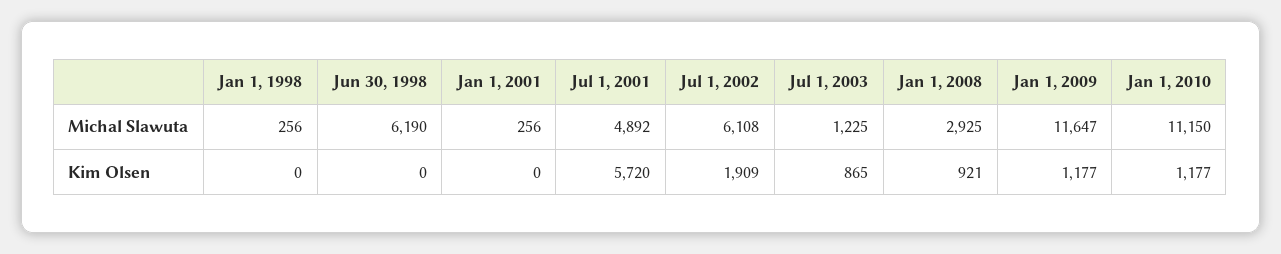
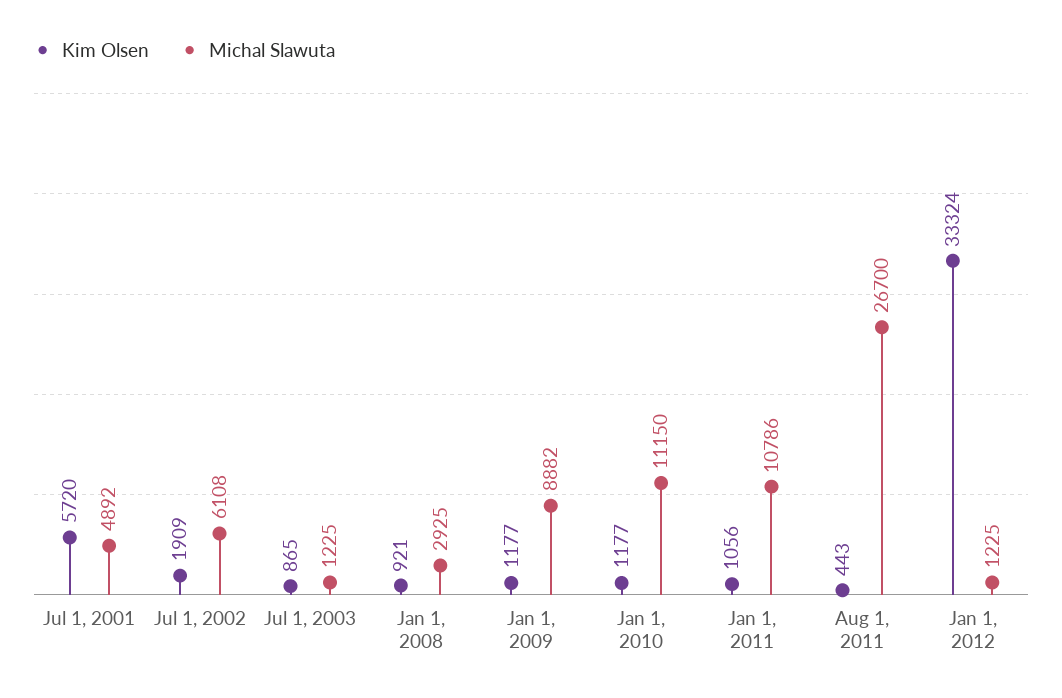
Michal Slawuta, Jan 1, 1998: 256 -> none
Michal Slawuta, Jun 30, 1998: 6190 -> none
Michal Slawuta, Jan 1, 2001: 256 -> none
Michal Slawuta, Jan 1, 2009: 11647 -> 8882
Kim Olsen, Jan 1, 1998: 0 -> none
Kim Olsen, Jun 30, 1998: 0 -> none
Kim Olsen, Jan 1, 2001: 0 -> none
Kim Olsen, Jan 1, 2011: none -> 1056
Michal Slawuta, Jan 1, 2011: none -> 10786
Kim Olsen, Aug 1, 2011: none -> 443
Michal Slawuta, Aug 1, 2011: none -> 26700
Kim Olsen, Jan 1, 2012: none -> 33324
Michal Slawuta, Jan 1, 2012: none -> 1225

